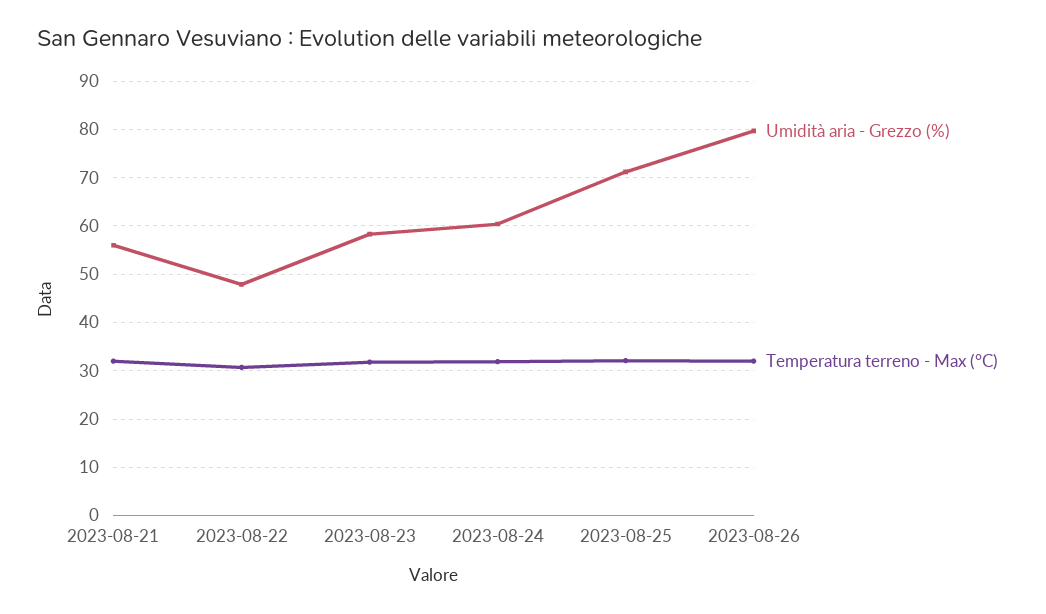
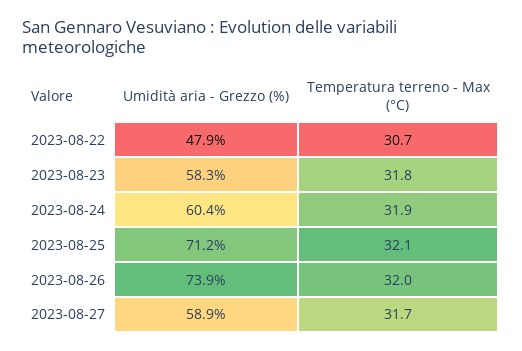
Umidità aria - Grezzo (%), 2023-08-21: 56 -> none
Temperatura terreno - Max (°C), 2023-08-21: 32 -> none
Umidità aria - Grezzo (%), 2023-08-26: 80 -> 73.9
Umidità aria - Grezzo (%), 2023-08-27: none -> 58.9
Temperatura terreno - Max (°C), 2023-08-27: none -> 31.7

